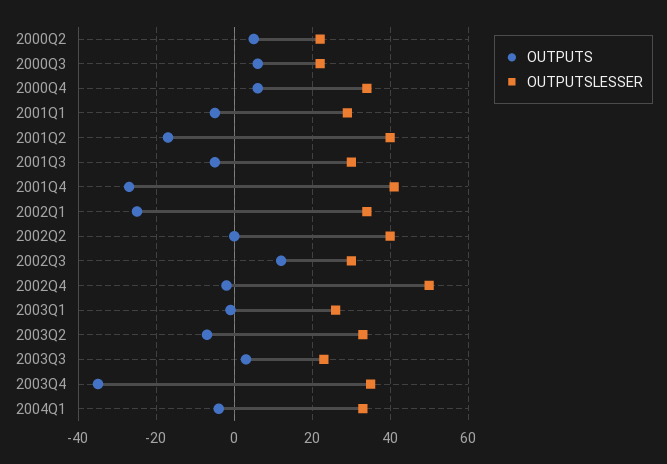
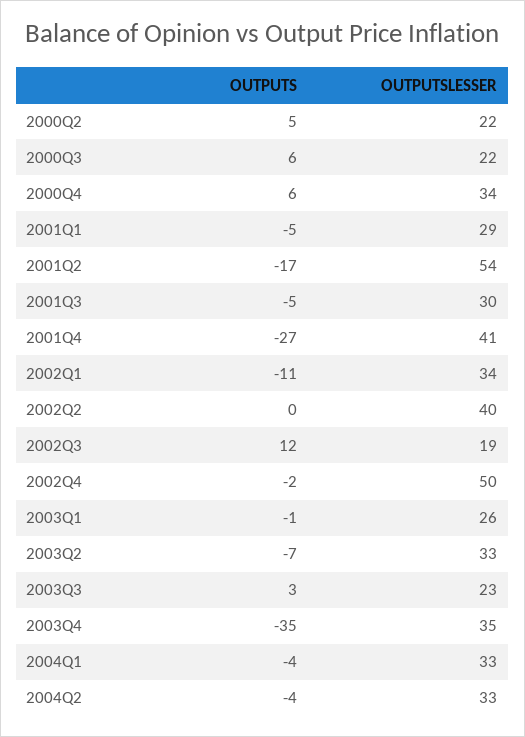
OUTPUTSLESSER, 2001Q2: 40 -> 54
OUTPUTS, 2002Q1: -25 -> -11
OUTPUTSLESSER, 2002Q3: 30 -> 19
OUTPUTS, 2004Q2: none -> -4
OUTPUTSLESSER, 2004Q2: none -> 33

